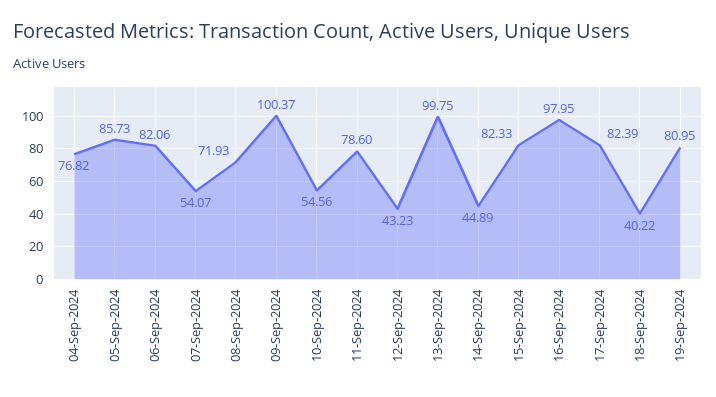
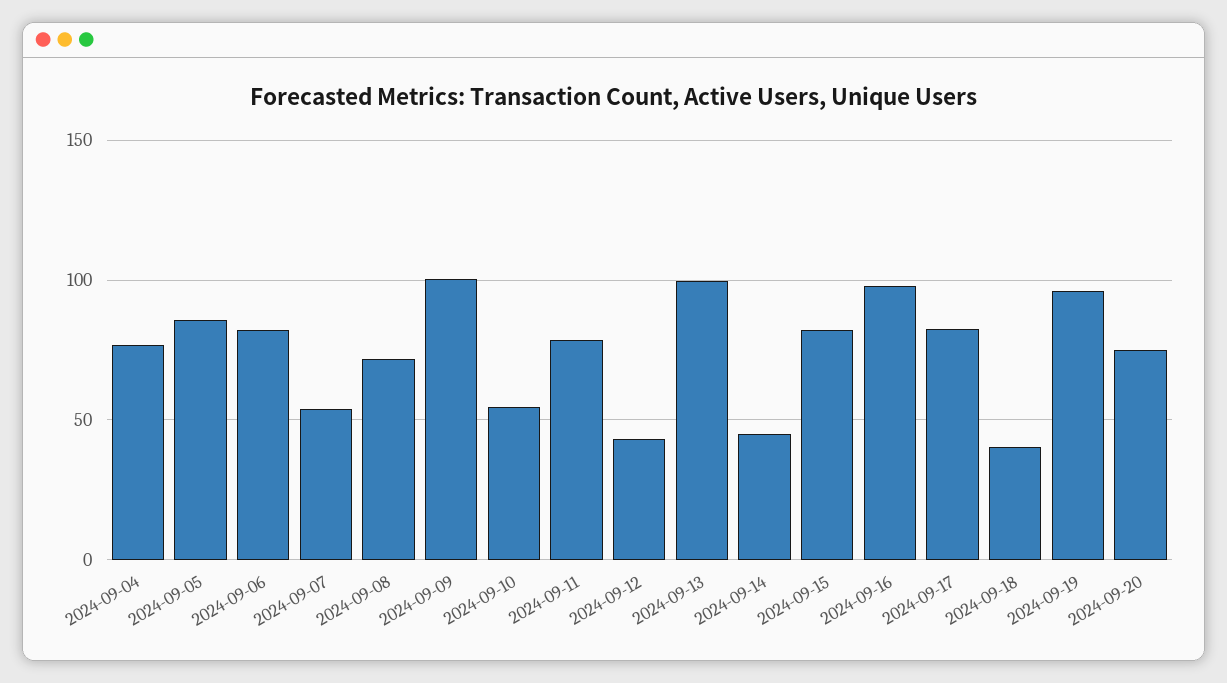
19-Sep-2024: 80.95 -> 95
2024-09-20: none -> 75

